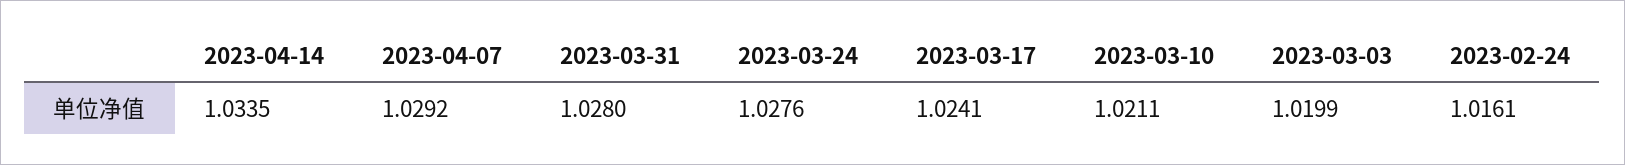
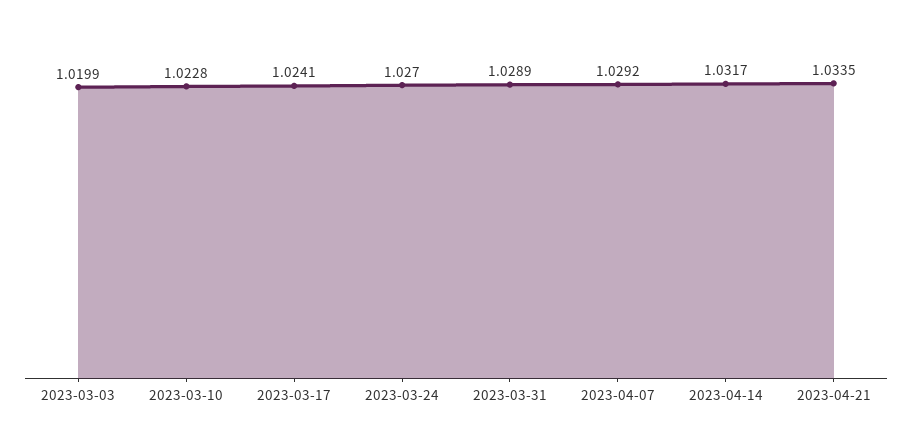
2023-04-14: 1.0335 -> 1.0317
2023-03-31: 1.028 -> 1.0289
2023-03-24: 1.0276 -> 1.027
2023-03-10: 1.0211 -> 1.0228
2023-02-24: 1.0161 -> none
2023-04-21: none -> 1.0335

